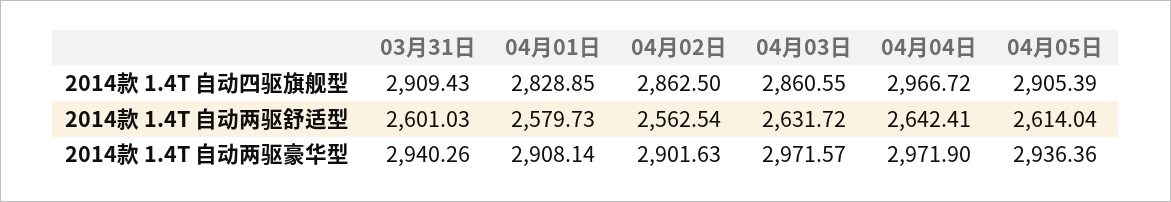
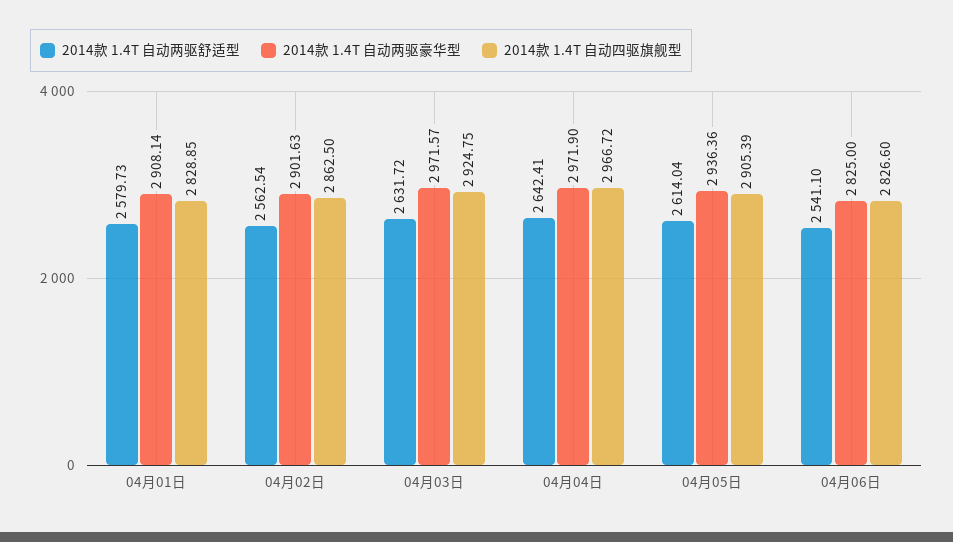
2014款 1.4T 自动四驱旗舰型, 03月31日: 2909.43 -> none
2014款 1.4T 自动四驱旗舰型, 04月03日: 2860.55 -> 2924.75
2014款 1.4T 自动两驱舒适型, 03月31日: 2601.03 -> none
2014款 1.4T 自动两驱豪华型, 03月31日: 2940.26 -> none
2014款 1.4T 自动两驱舒适型, 04月06日: none -> 2541.1
2014款 1.4T 自动两驱豪华型, 04月06日: none -> 2825
2014款 1.4T 自动四驱旗舰型, 04月06日: none -> 2826.6

